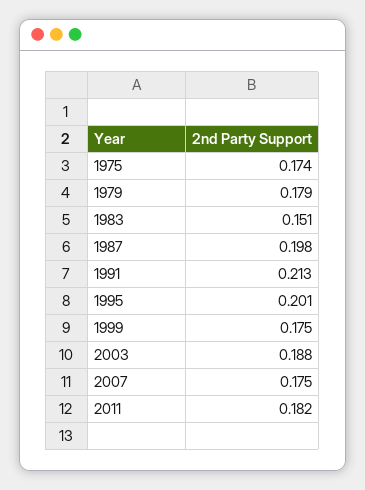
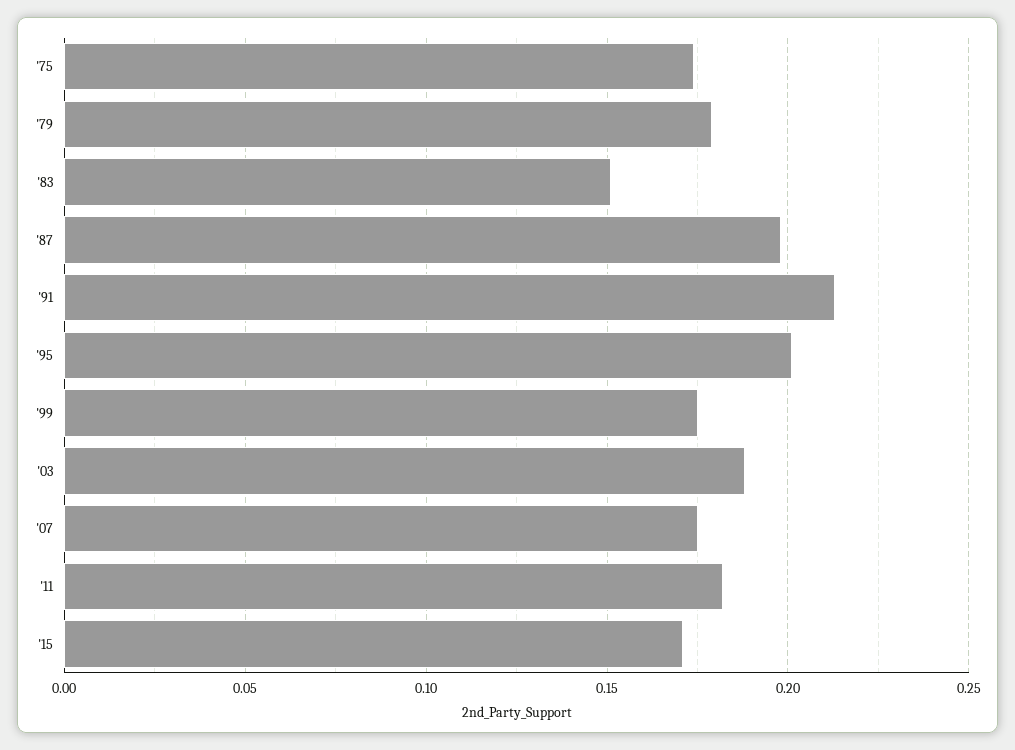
'15: none -> 0.17

